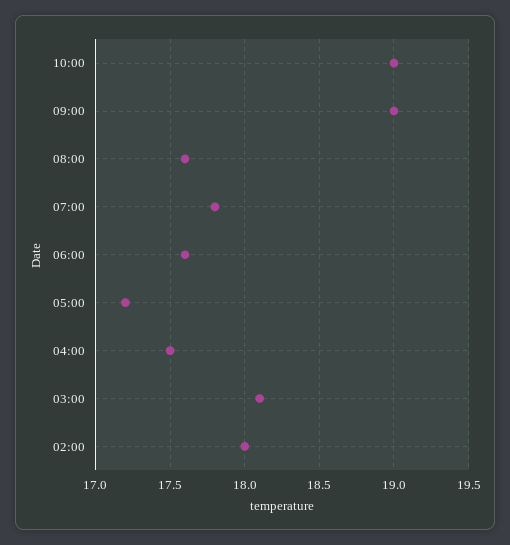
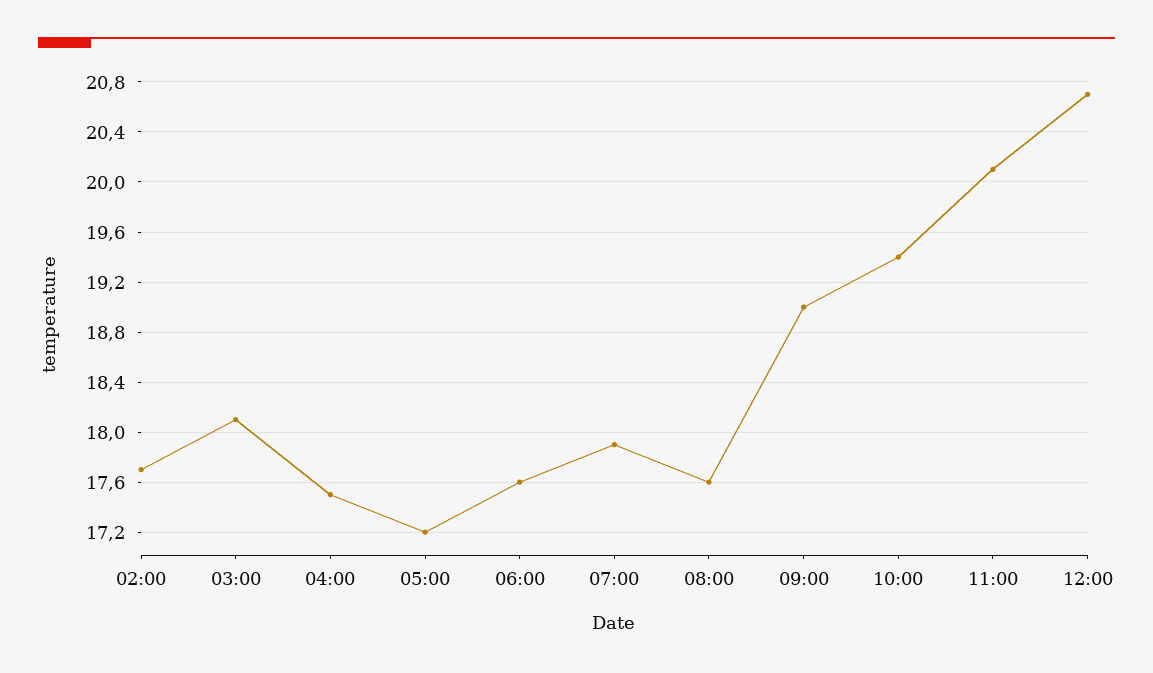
10:00: 19 -> 19.4
07:00: 17.8 -> 17.9
02:00: 18 -> 17.7
11:00: none -> 20.1
12:00: none -> 20.7

